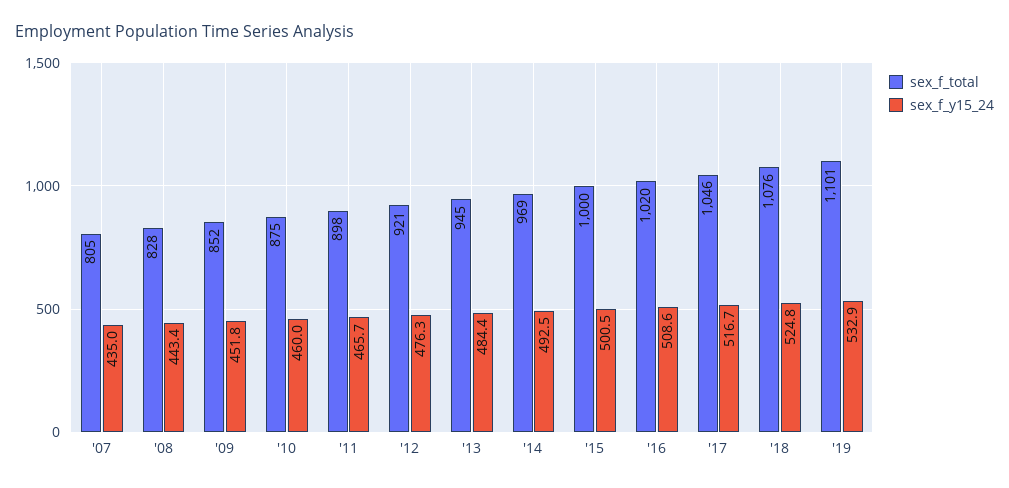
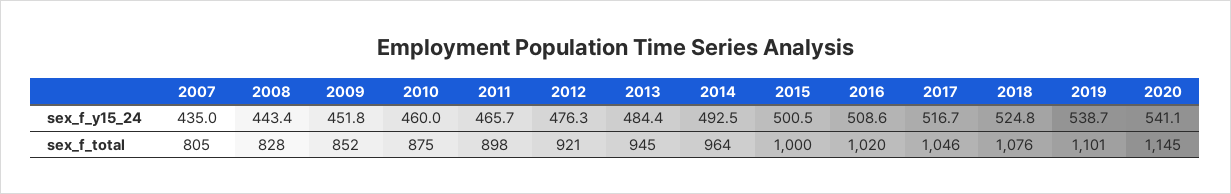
sex_f_total, '14: 969 -> 964
sex_f_y15_24, '19: 532.9 -> 538.7
sex_f_y15_24, 2020: none -> 541.1
sex_f_total, 2020: none -> 1145

